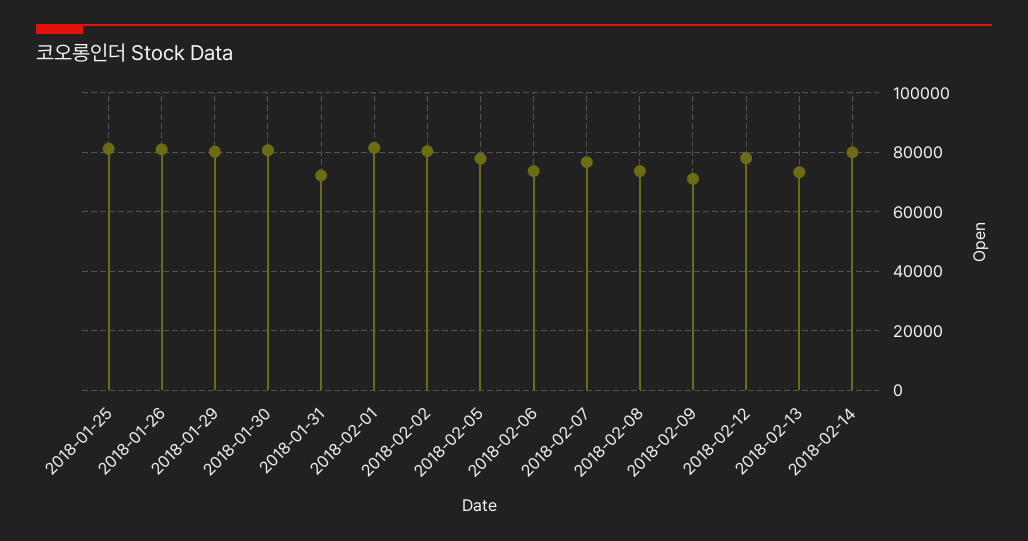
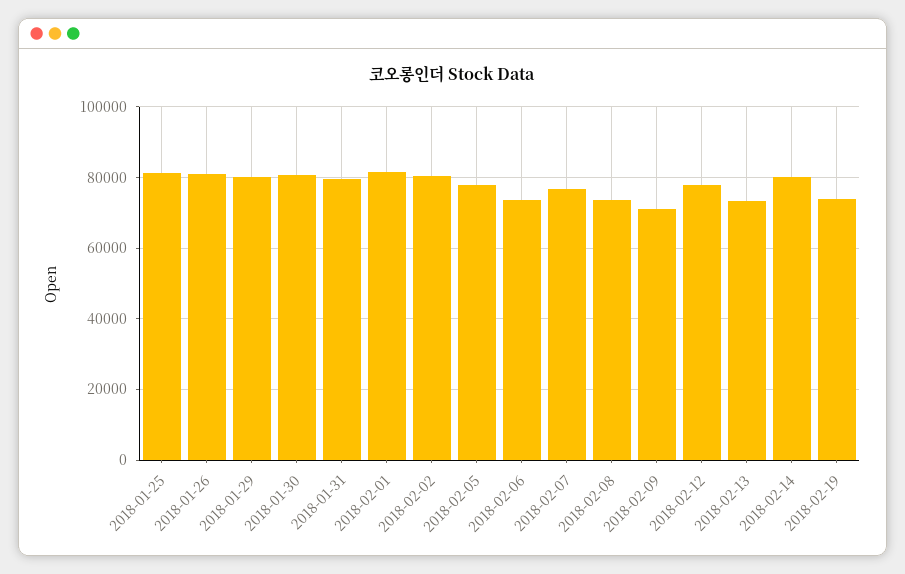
2018-01-31: 72500 -> 80000
2018-02-19: none -> 74000

